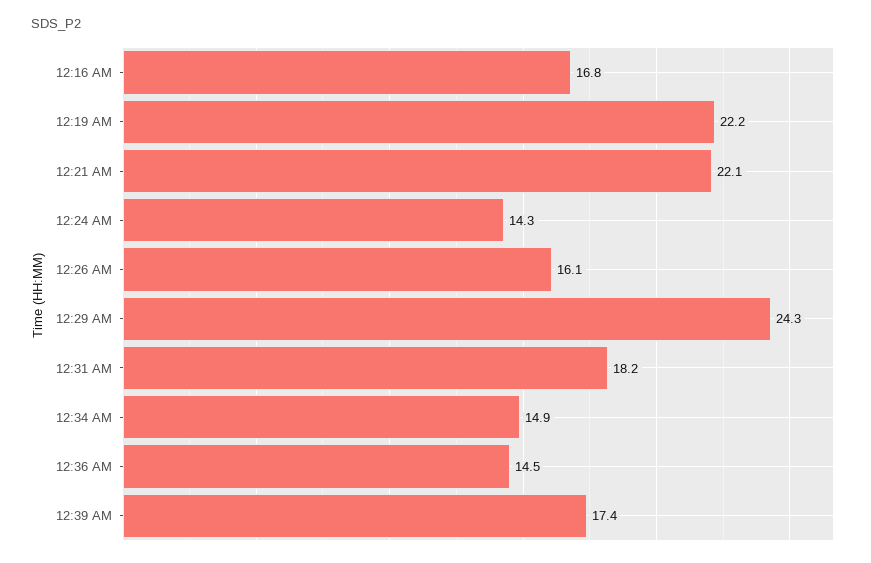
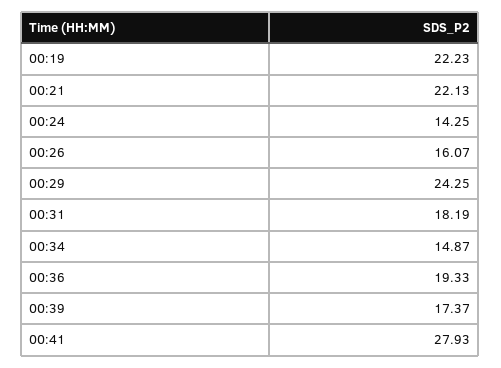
12:16 AM: 16.8 -> none
12:36 AM: 14.5 -> 19.33
00:41: none -> 27.93

